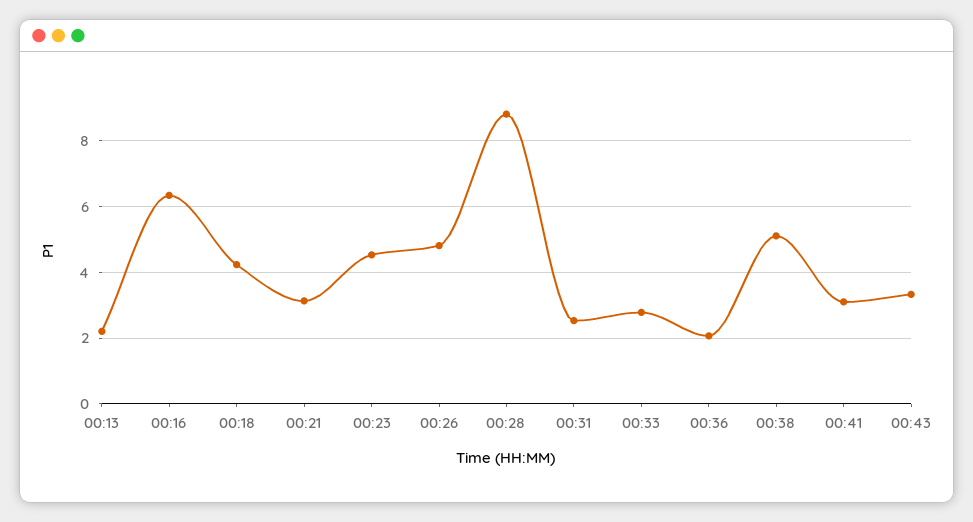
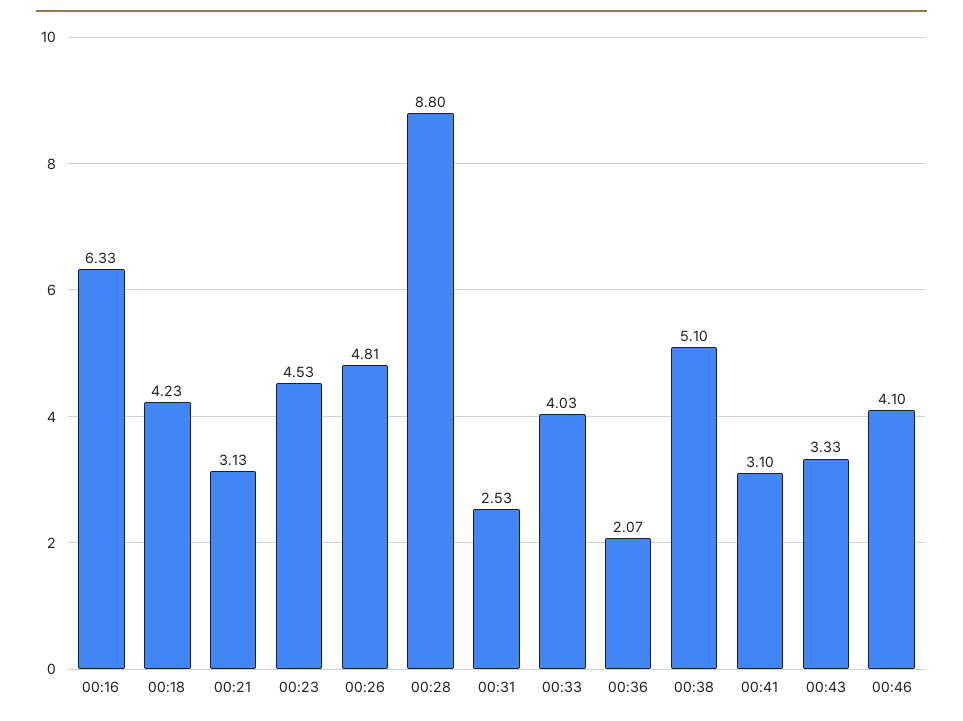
00:13: 2.2 -> none
00:33: 2.8 -> 4.03
00:46: none -> 4.1

